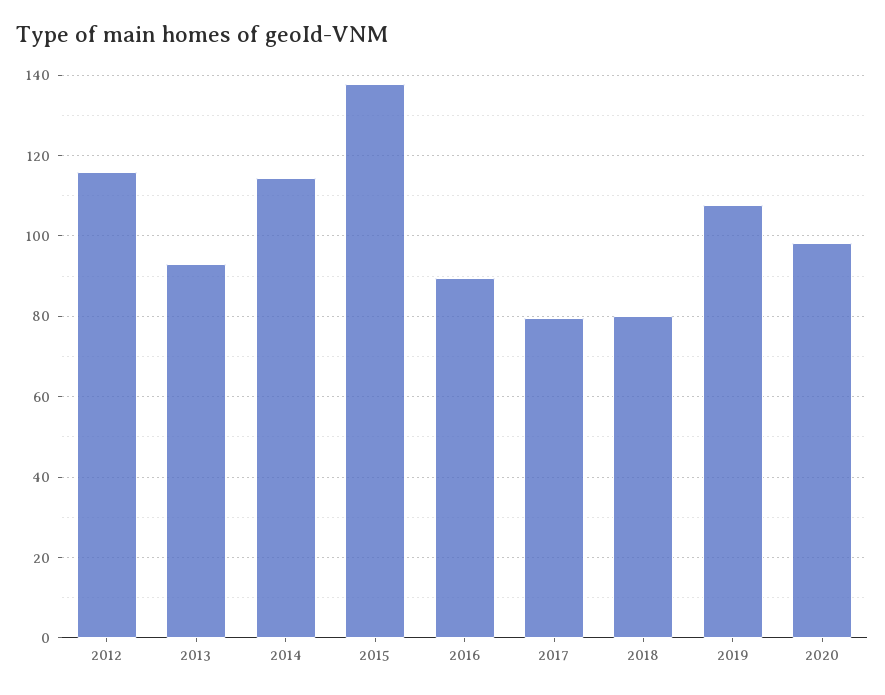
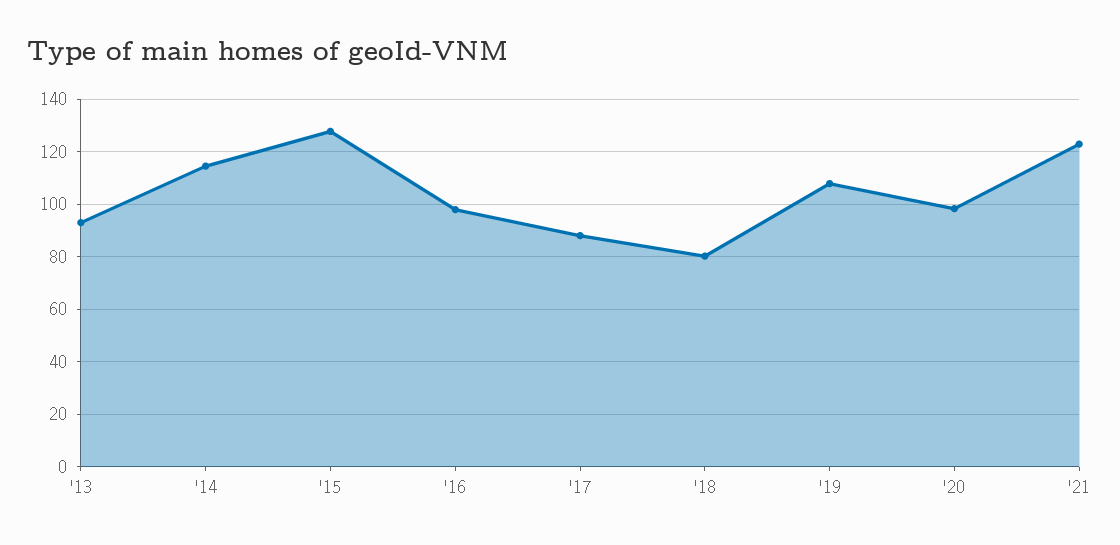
2012: 116 -> none
2015: 138 -> 127.5
2016: 90 -> 97.5
2017: 80 -> 87.5
'21: none -> 122.5

